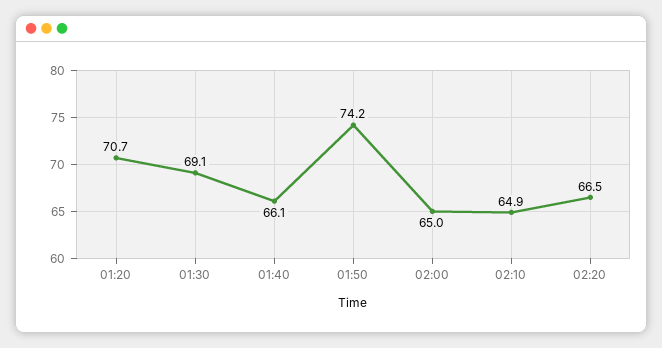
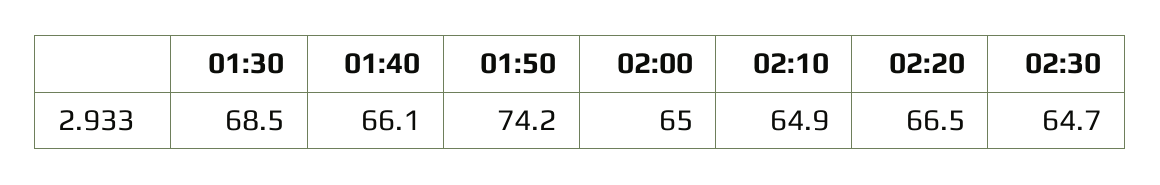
01:20: 70.7 -> none
01:30: 69.1 -> 68.5
02:30: none -> 64.7

